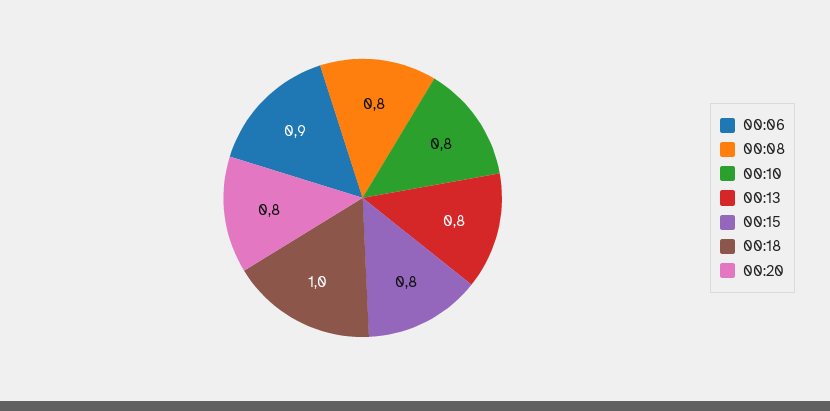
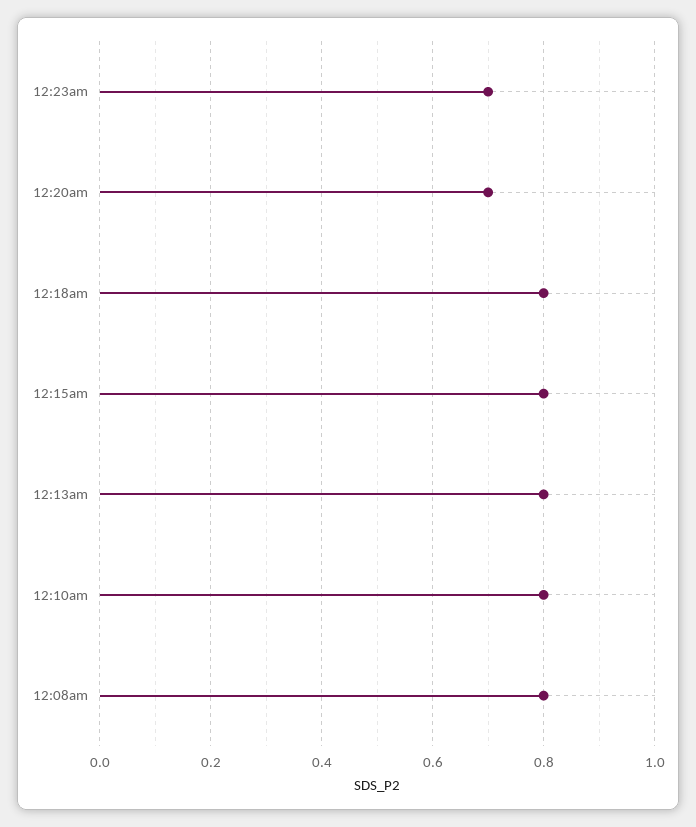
00:06: 0.9 -> none
00:18: 1 -> 0.8
00:20: 0.8 -> 0.7
12:23am: none -> 0.7

